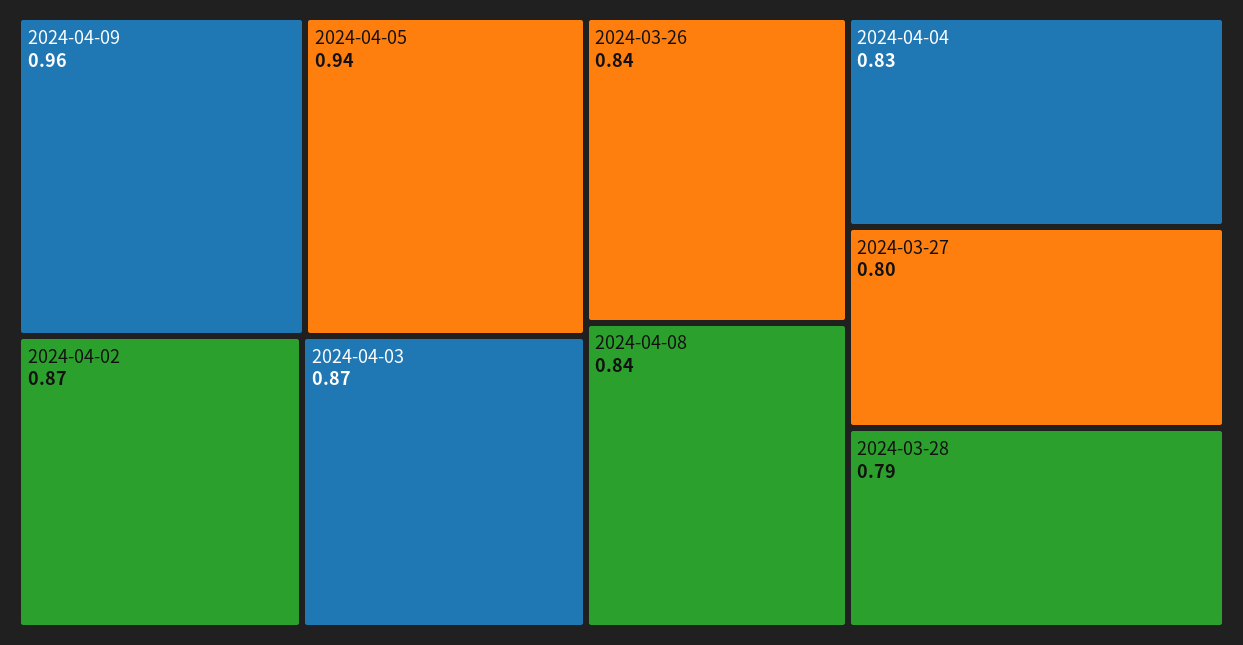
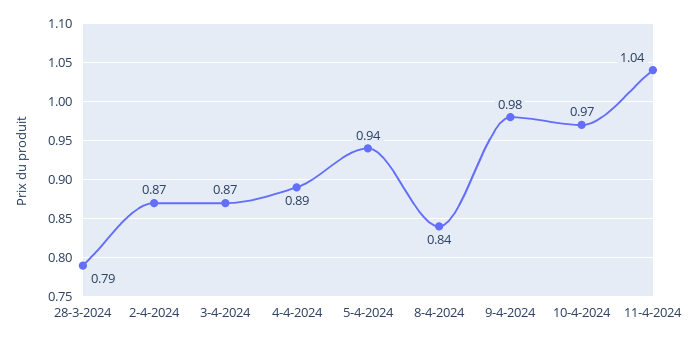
2024-04-09: 0.96 -> 0.98
2024-03-26: 0.84 -> none
2024-04-04: 0.83 -> 0.89
2024-03-27: 0.8 -> none
10-4-2024: none -> 0.97
11-4-2024: none -> 1.04

